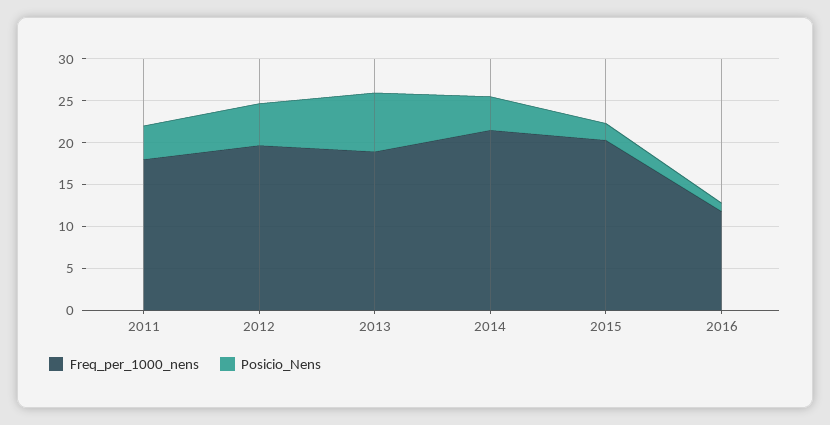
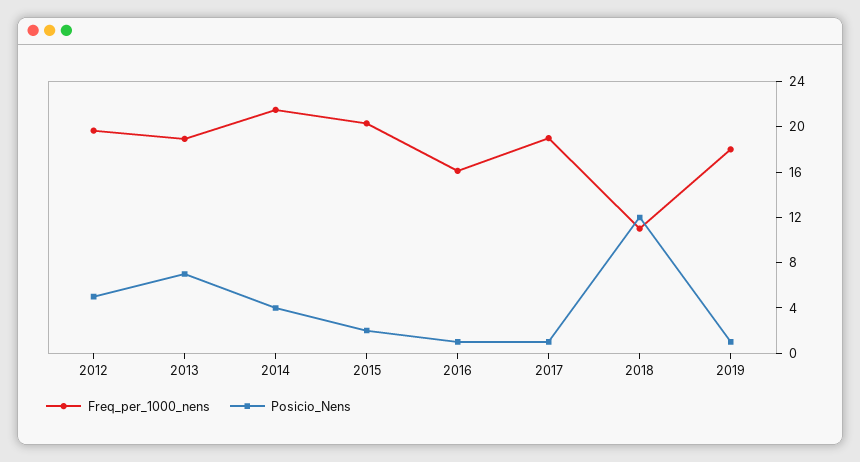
Freq_per_1000_nens, 2011: 18 -> none
Posicio_Nens, 2011: 4 -> none
Freq_per_1000_nens, 2016: 12 -> 16
Freq_per_1000_nens, 2017: none -> 19
Posicio_Nens, 2017: none -> 1
Freq_per_1000_nens, 2018: none -> 11
Posicio_Nens, 2018: none -> 12
Freq_per_1000_nens, 2019: none -> 18
Posicio_Nens, 2019: none -> 1

